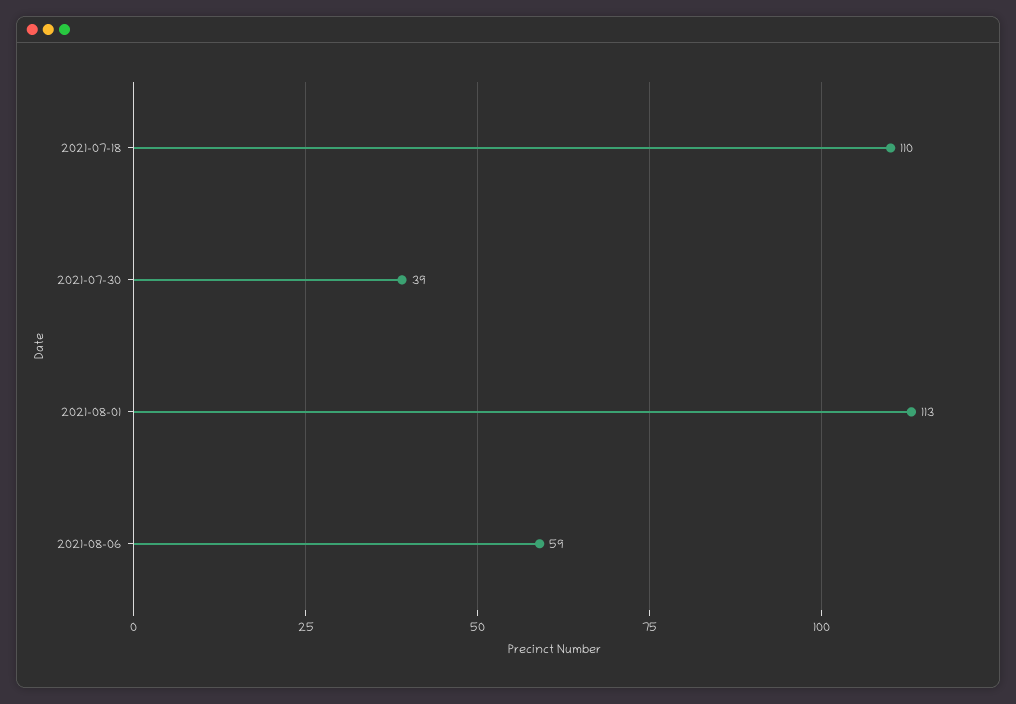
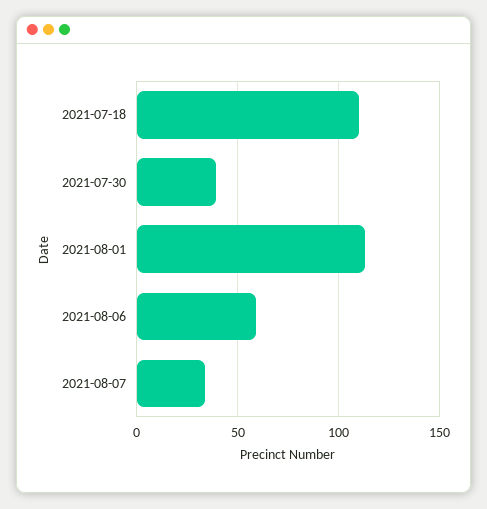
2021-08-07: none -> 35

